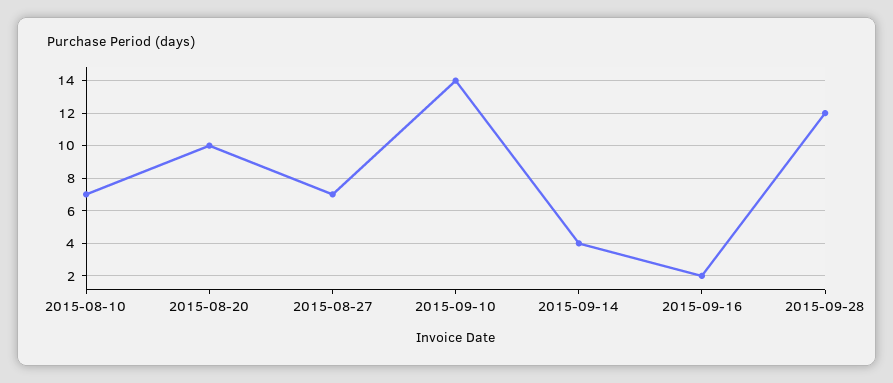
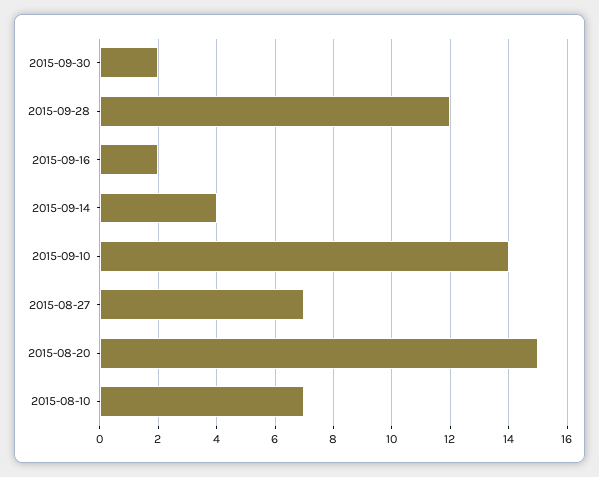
2015-08-20: 10 -> 15
2015-09-30: none -> 2

